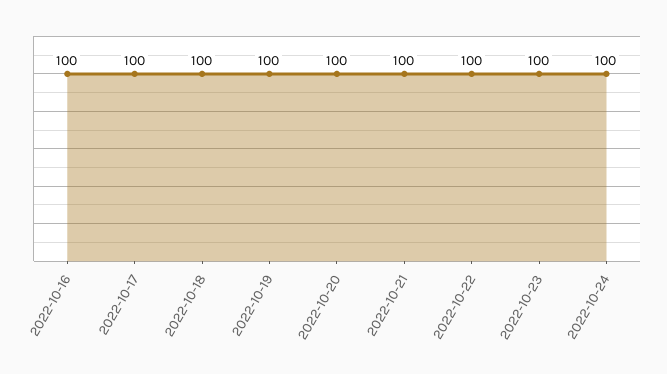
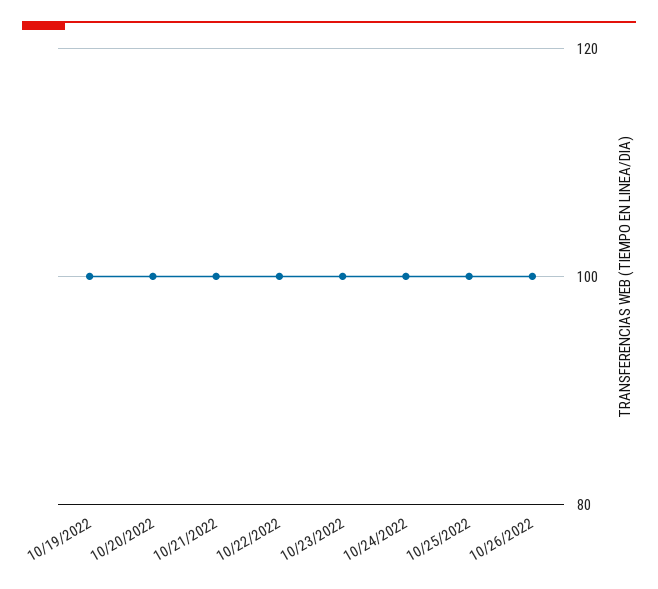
2022-10-16: 100 -> none
2022-10-17: 100 -> none
2022-10-18: 100 -> none
10/25/2022: none -> 100
10/26/2022: none -> 100

